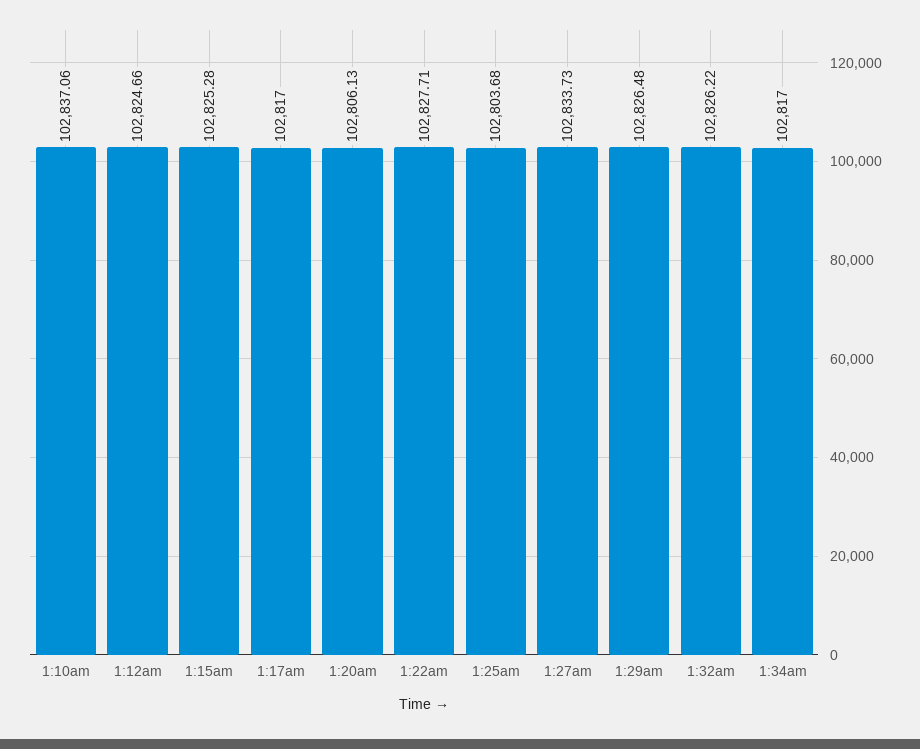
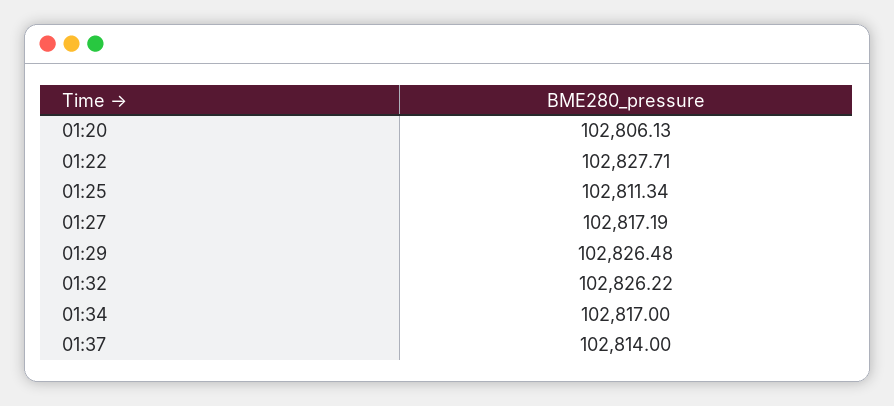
1:10am: 102837.06 -> none
1:12am: 102824.66 -> none
1:15am: 102825.28 -> none
1:17am: 102817 -> none
1:25am: 102803.68 -> 102811.34
1:27am: 102833.73 -> 102817.19
01:37: none -> 102814

